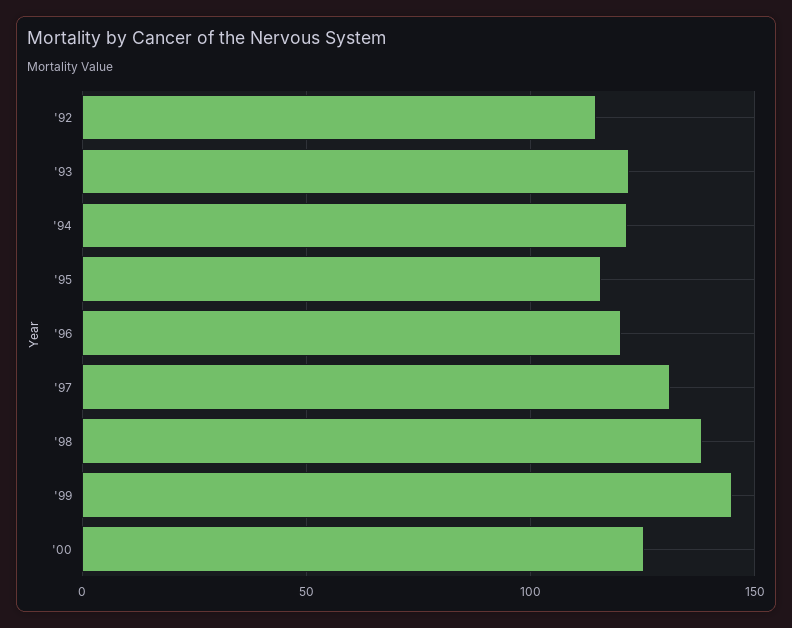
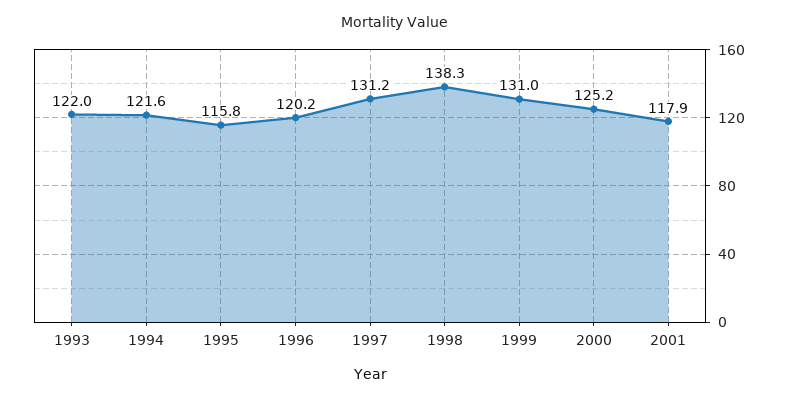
'92: 115 -> none
'99: 145 -> 131
2001: none -> 117.9

